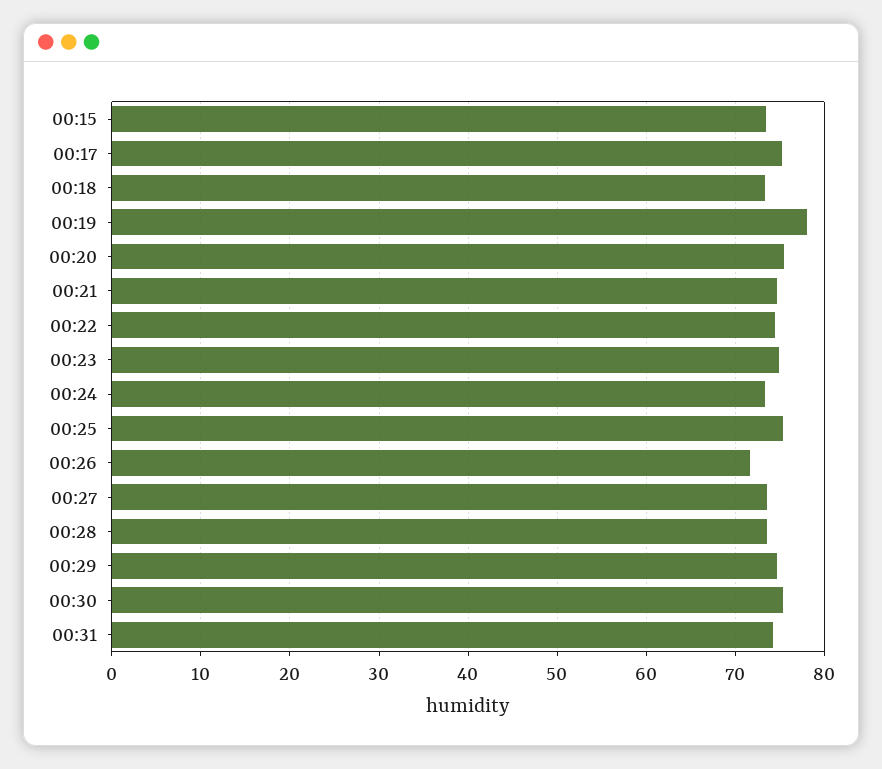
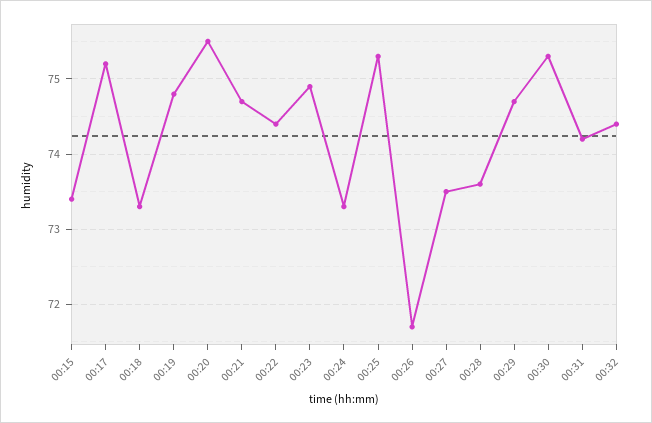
00:19: 78 -> 74.8
00:32: none -> 74.4

